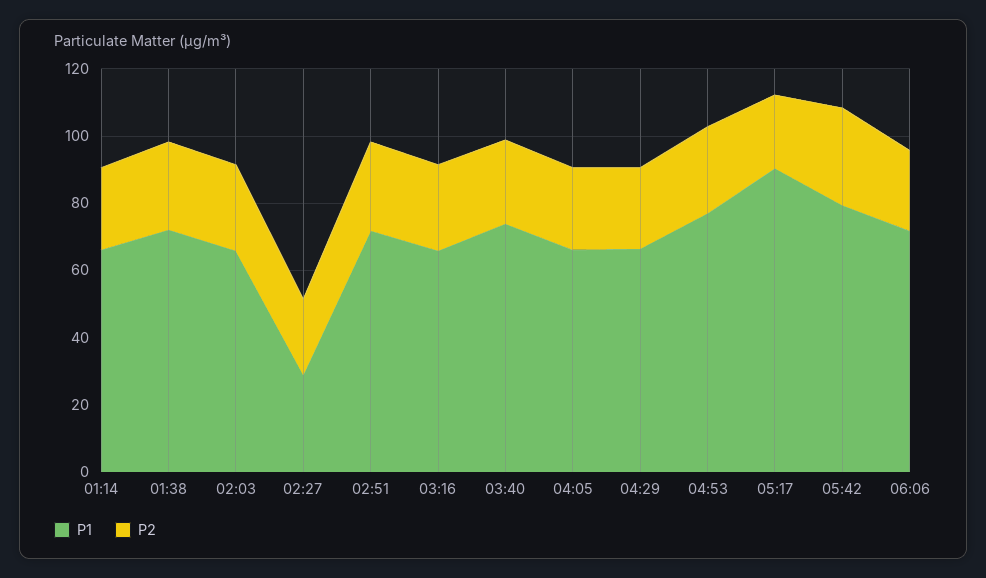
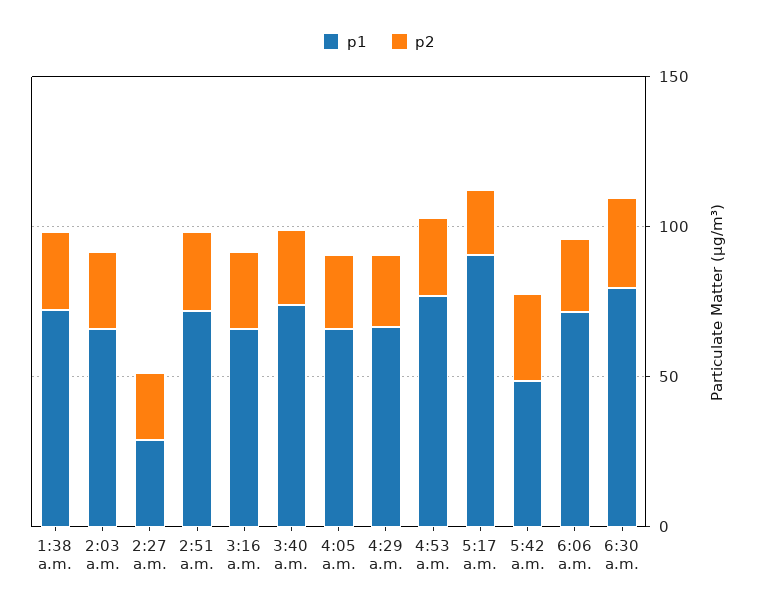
P1, 01:14: 65 -> none
P2, 01:14: 25 -> none
P1, 05:42: 80 -> 50
P1, 6:30 a.m.: none -> 80
P2, 6:30 a.m.: none -> 30

